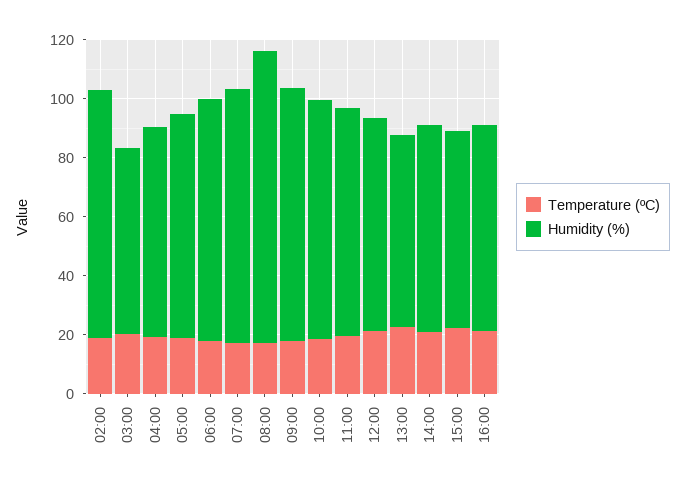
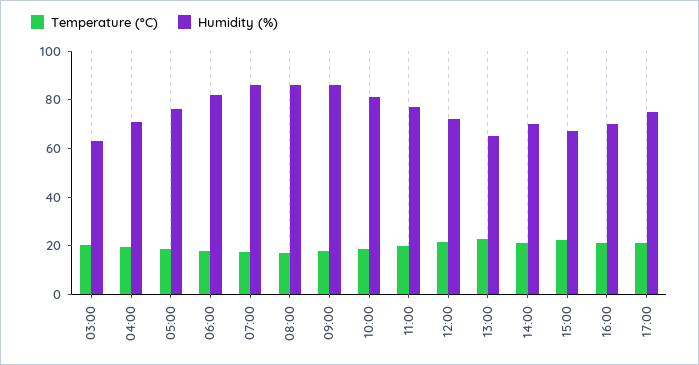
Temperature (ºC), 02:00: 20 -> none
Humidity (%), 02:00: 85 -> none
Humidity (%), 08:00: 100 -> 85
Temperature (ºC), 17:00: none -> 20
Humidity (%), 17:00: none -> 75

